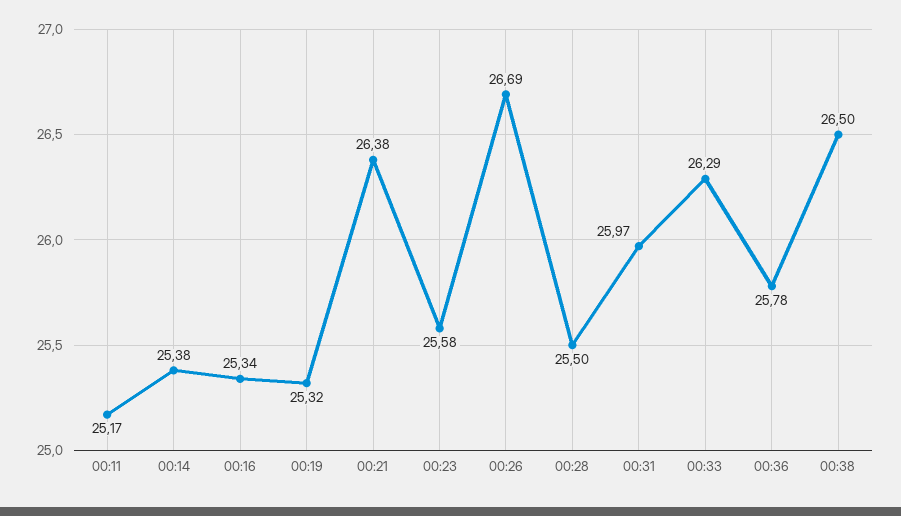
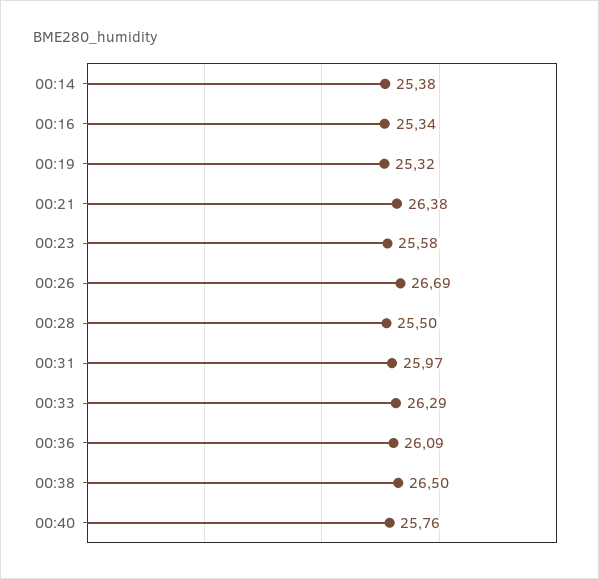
00:11: 25.17 -> none
00:36: 25.78 -> 26.09
00:40: none -> 25.76

